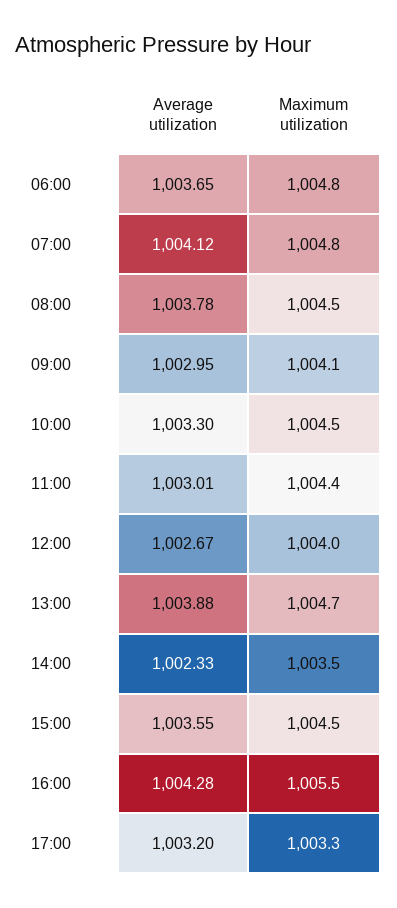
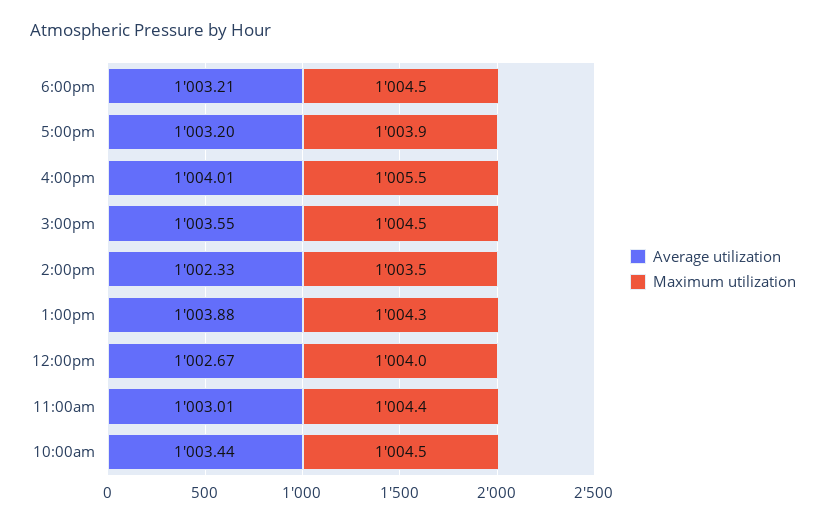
Average utilization, 06:00: 1003.65 -> none
Maximum utilization, 06:00: 1004.8 -> none
Average utilization, 07:00: 1004.12 -> none
Maximum utilization, 07:00: 1004.8 -> none
Average utilization, 08:00: 1003.78 -> none
Maximum utilization, 08:00: 1004.5 -> none
Average utilization, 09:00: 1002.95 -> none
Maximum utilization, 09:00: 1004.1 -> none
Average utilization, 10:00: 1003.3 -> 1003.44
Maximum utilization, 13:00: 1004.7 -> 1004.3
Average utilization, 16:00: 1004.28 -> 1004.01
Maximum utilization, 17:00: 1003.3 -> 1003.9
Average utilization, 6:00pm: none -> 1003.21
Maximum utilization, 6:00pm: none -> 1004.5

